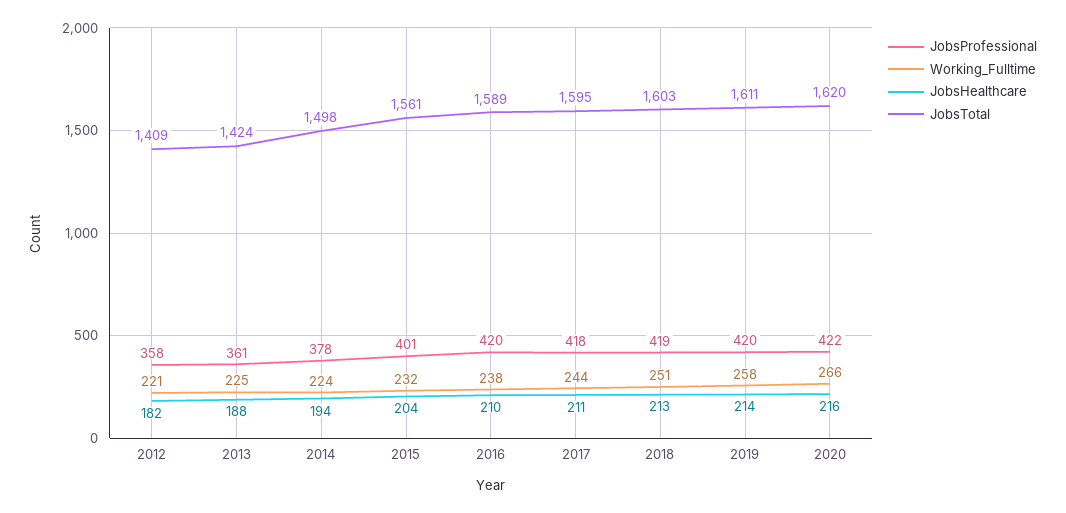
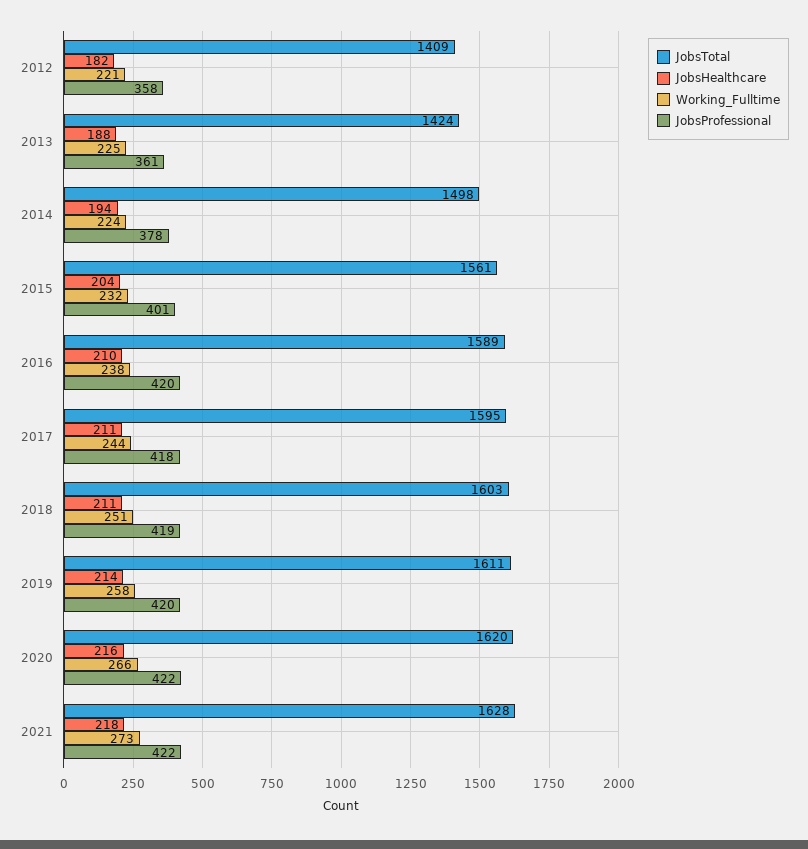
JobsHealthcare, 2018: 213 -> 211
JobsTotal, 2021: none -> 1628
JobsHealthcare, 2021: none -> 218
Working_Fulltime, 2021: none -> 273
JobsProfessional, 2021: none -> 422

